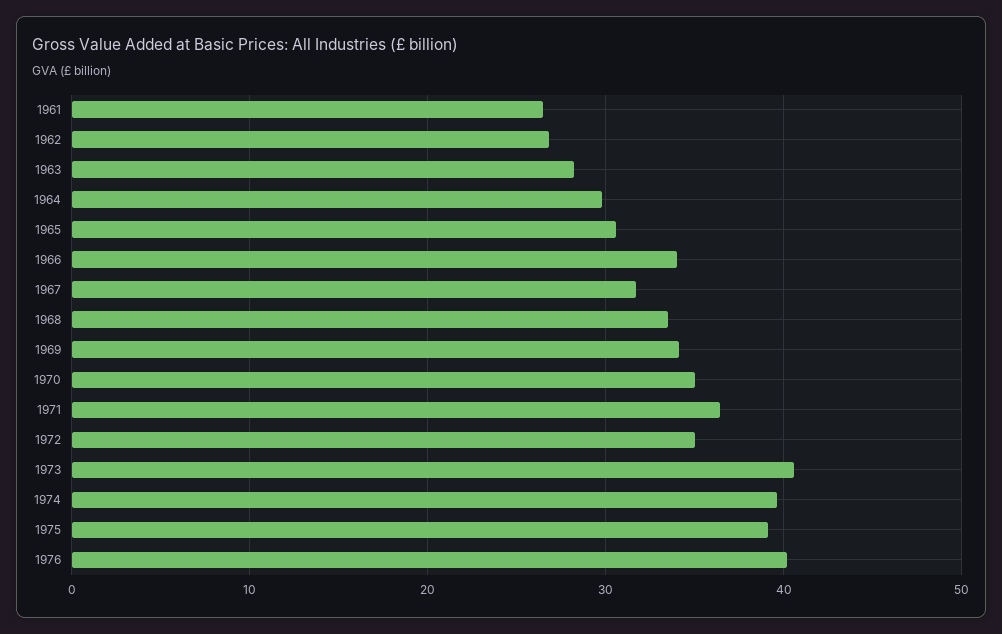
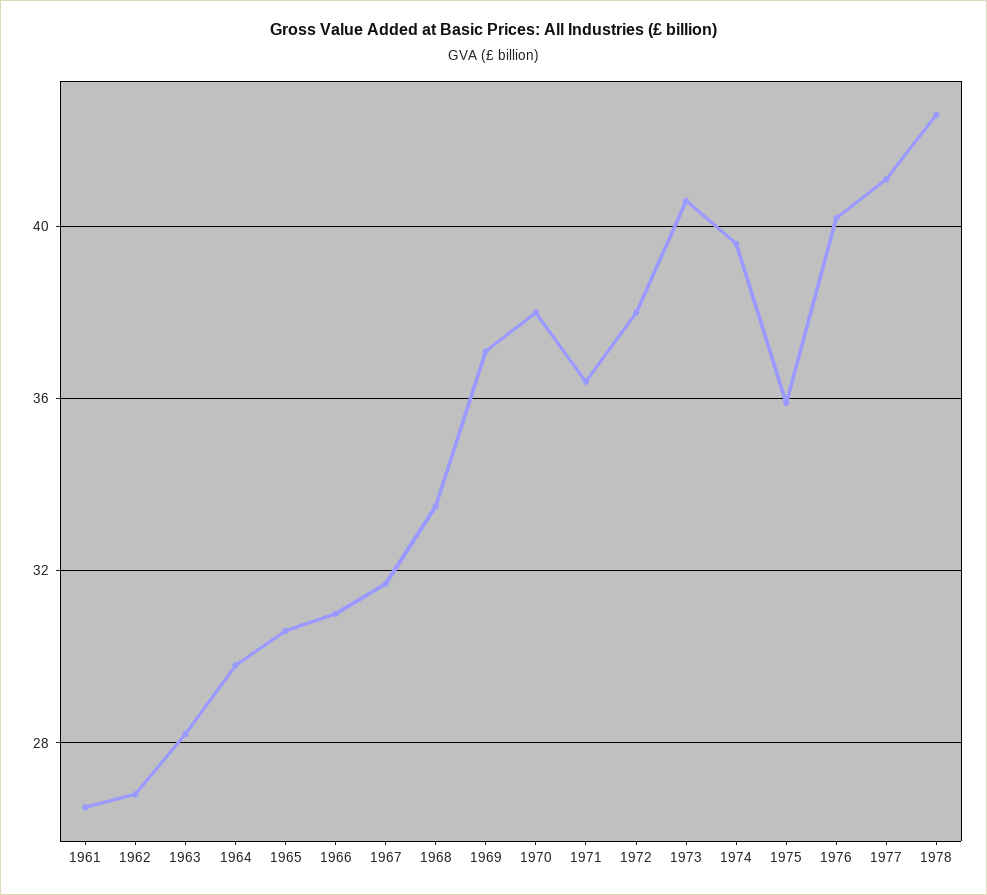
1966: 34 -> 31
1969: 34 -> 37
1970: 35 -> 38
1972: 35 -> 38
1975: 39 -> 36
1977: none -> 41
1978: none -> 42.5

